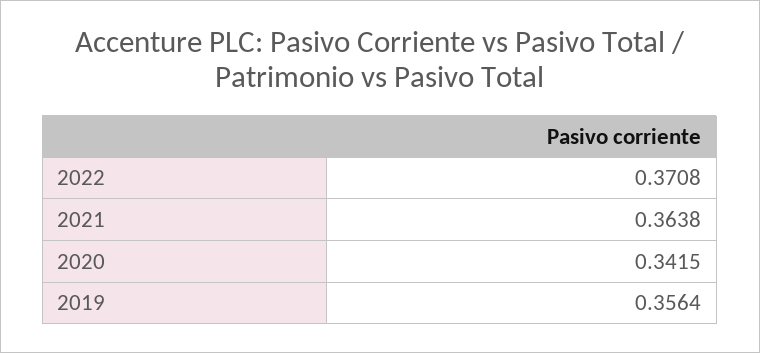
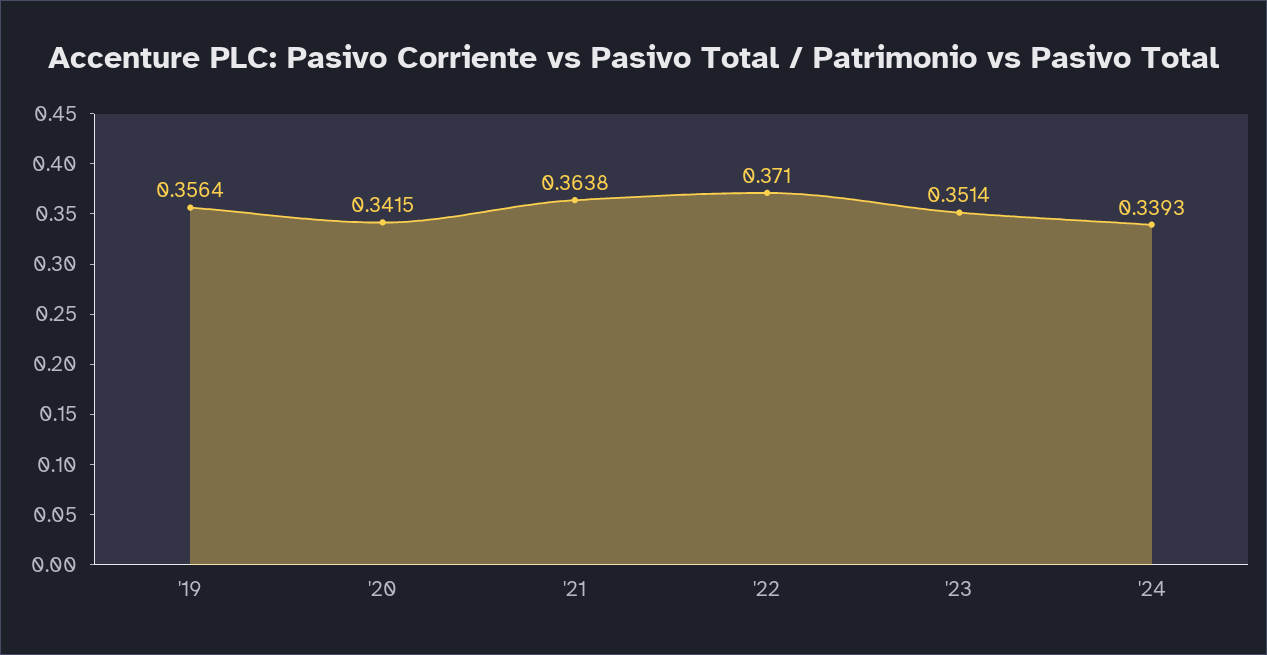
2022: 0.3708 -> 0.371
'23: none -> 0.3514
'24: none -> 0.3393

